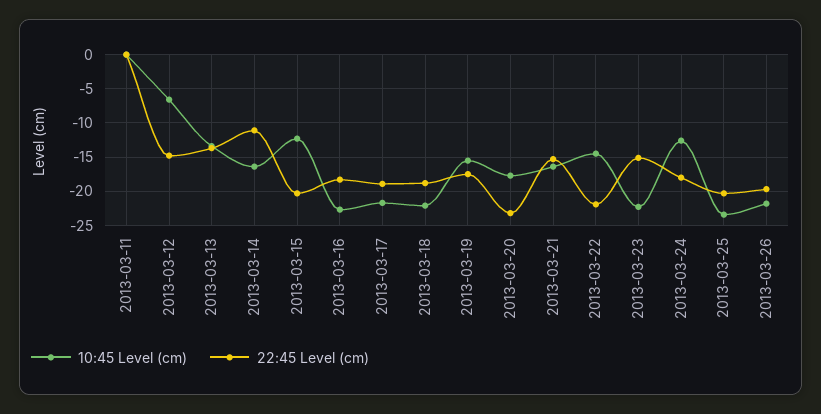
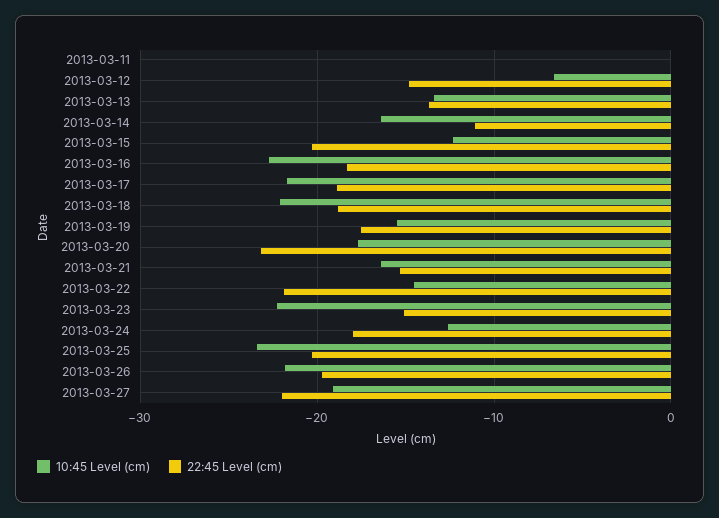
10:45 Level (cm), 2013-03-27: none -> -19
22:45 Level (cm), 2013-03-27: none -> -22

